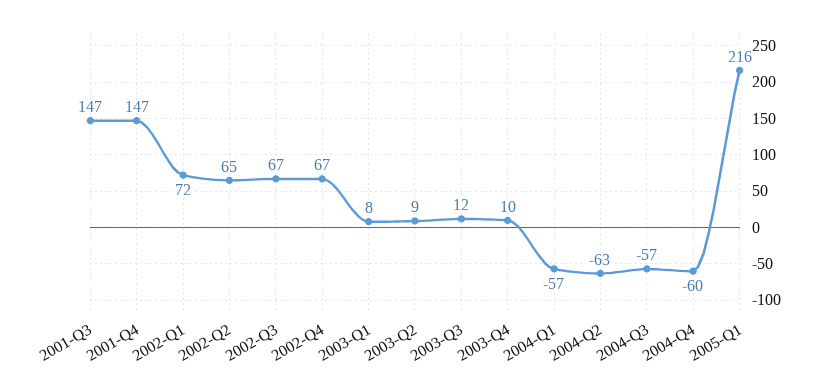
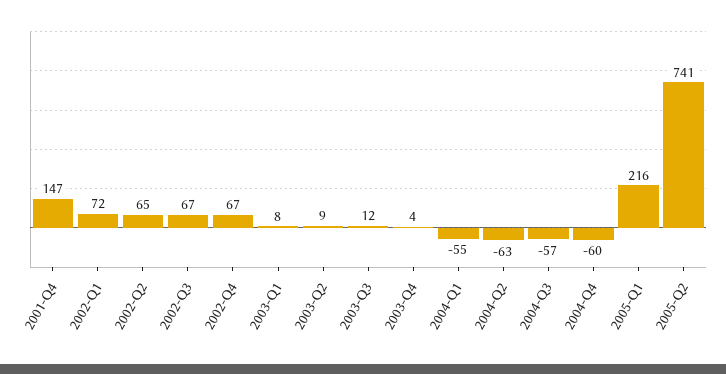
2001-Q3: 147 -> none
2003-Q4: 10 -> 4
2004-Q1: -57 -> -55
2005-Q2: none -> 741

